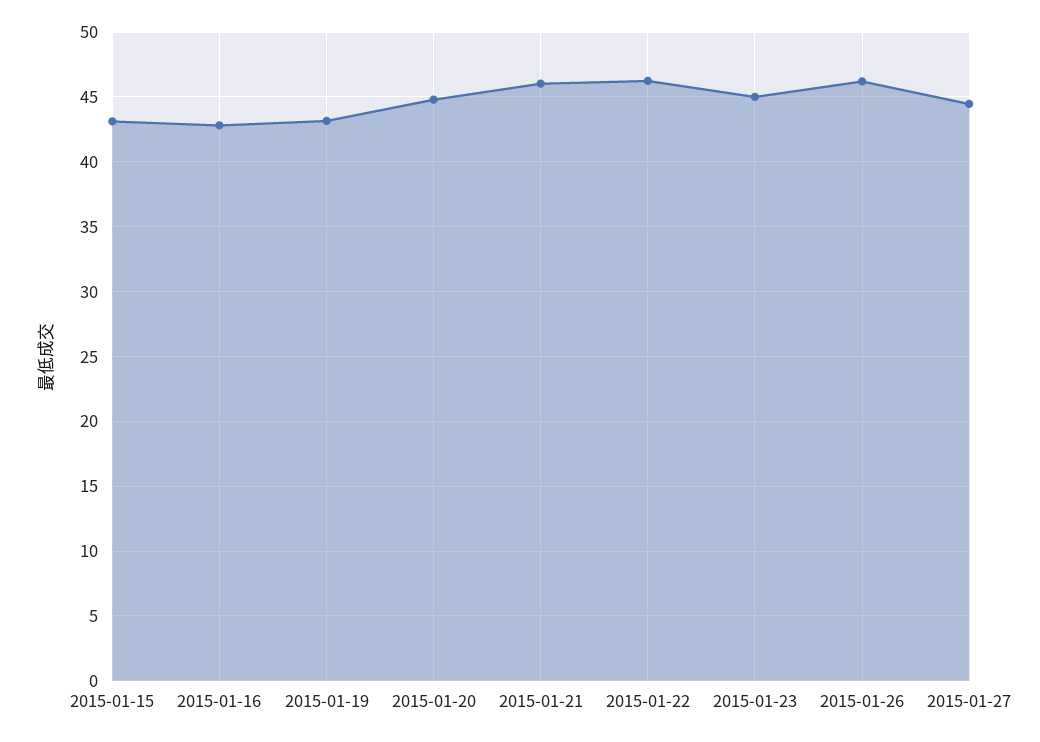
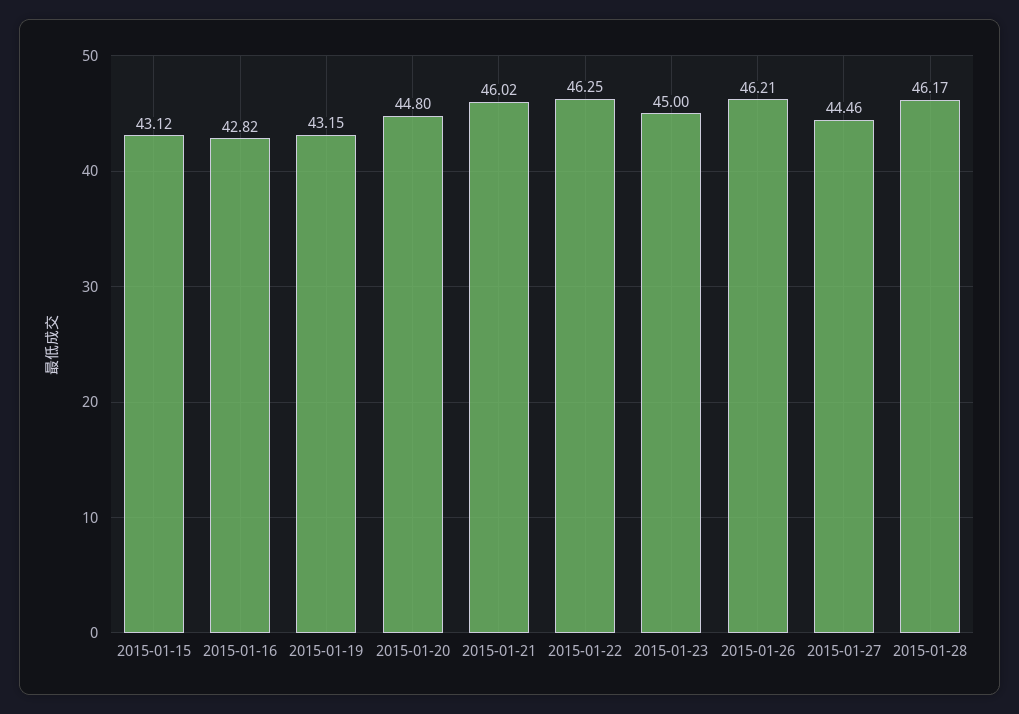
2015-01-28: none -> 46.17

